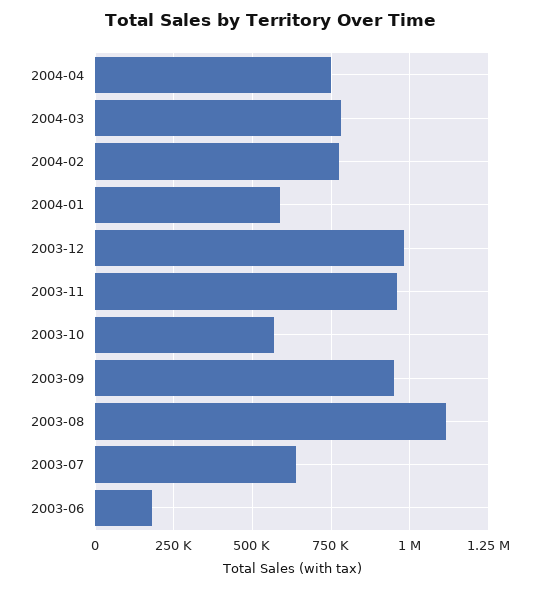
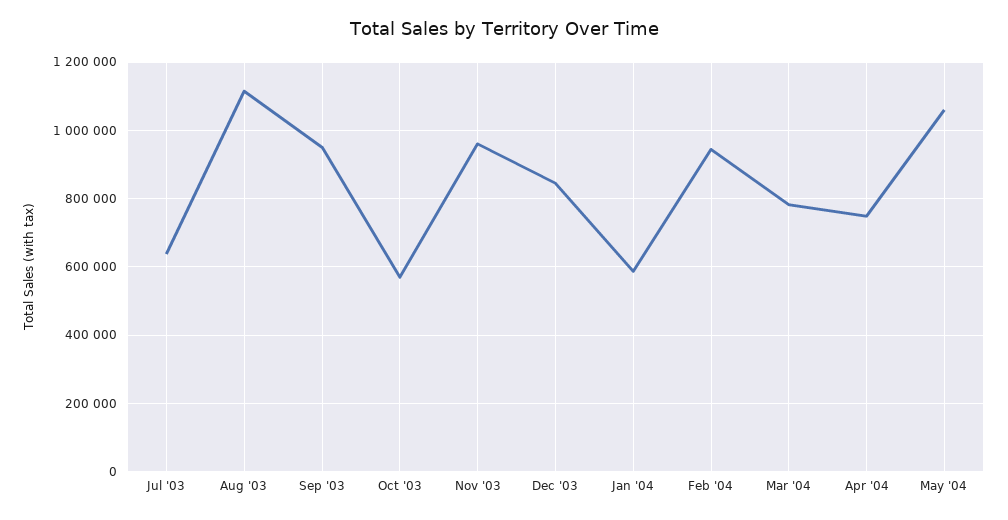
2004-02: 775000 -> 940000
2003-12: 975000 -> 840000
2003-06: 175000 -> none
May '04: none -> 1060000

